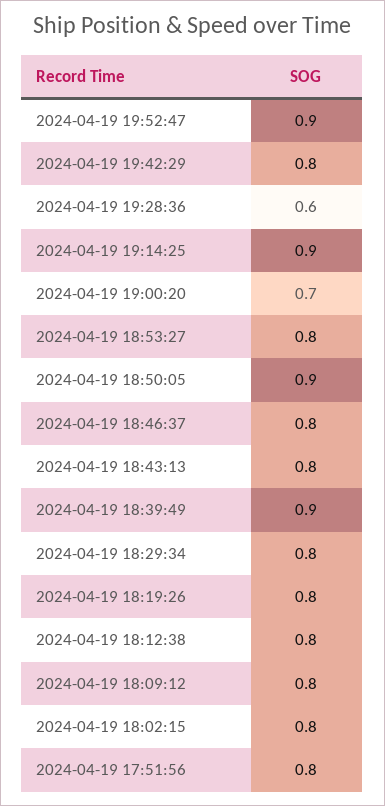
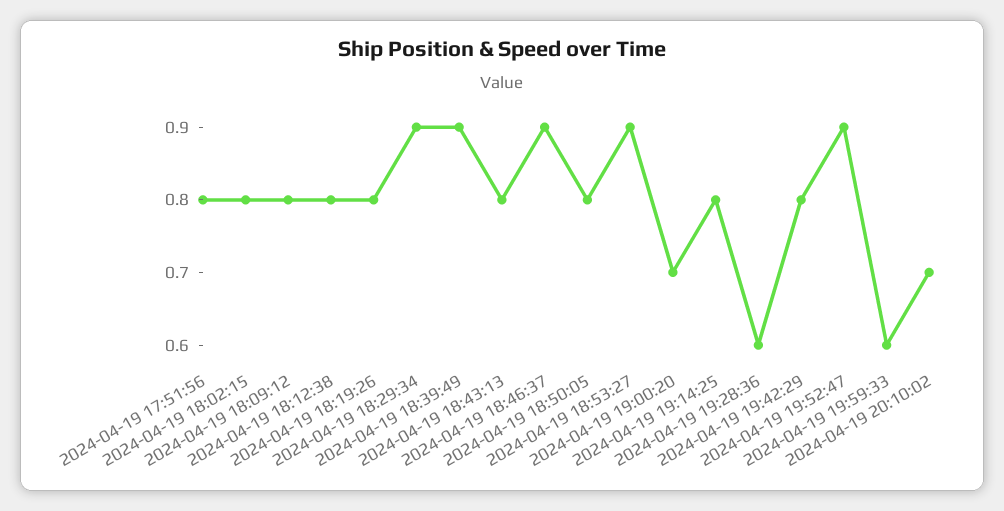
2024-04-19 19:14:25: 0.9 -> 0.8
2024-04-19 18:53:27: 0.8 -> 0.9
2024-04-19 18:50:05: 0.9 -> 0.8
2024-04-19 18:46:37: 0.8 -> 0.9
2024-04-19 18:29:34: 0.8 -> 0.9
2024-04-19 19:59:33: none -> 0.6
2024-04-19 20:10:02: none -> 0.7

